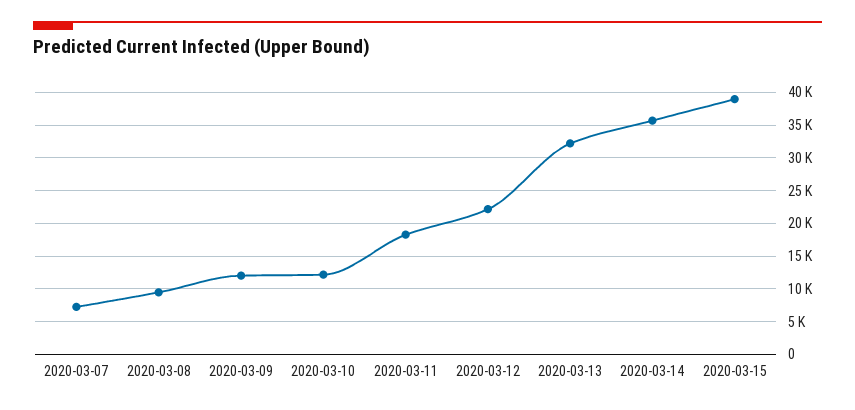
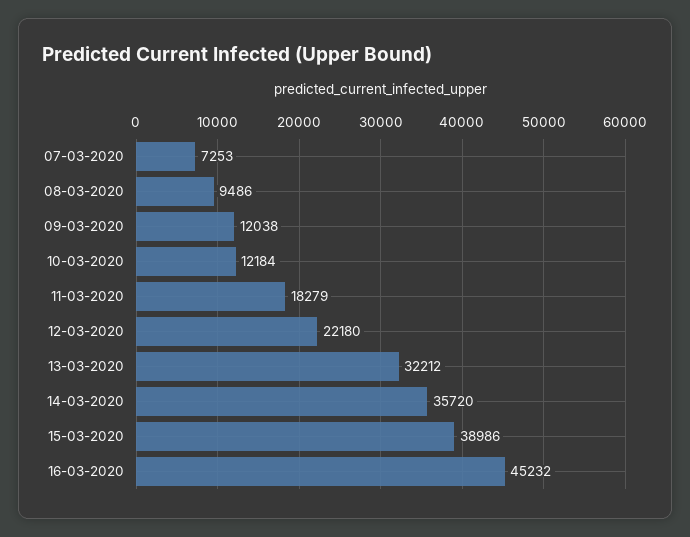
16-03-2020: none -> 45232

